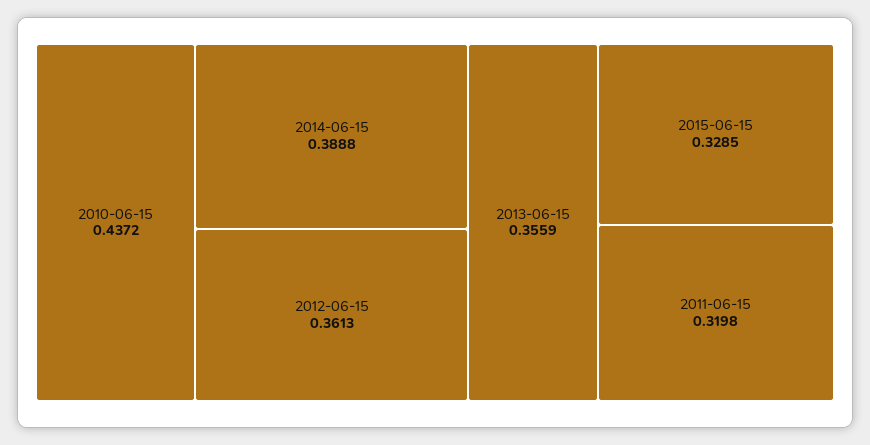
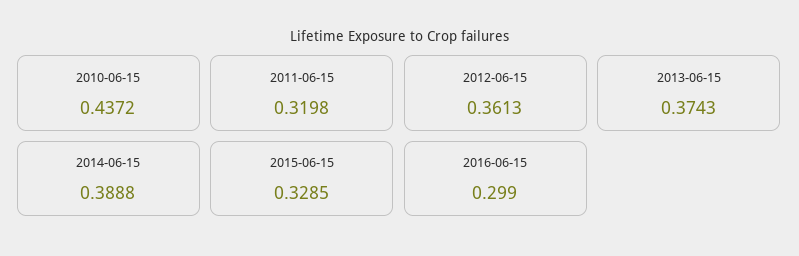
2013-06-15: 0.3559 -> 0.3743
2016-06-15: none -> 0.299

